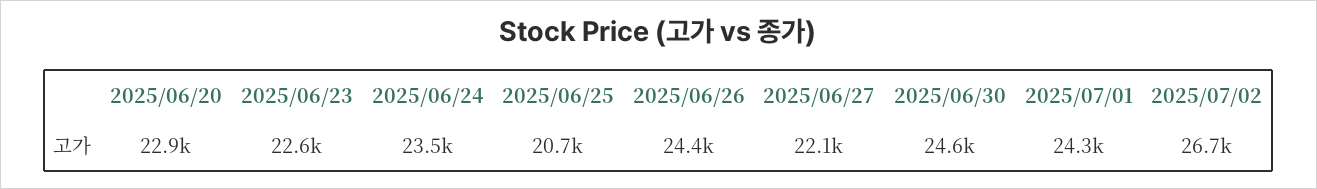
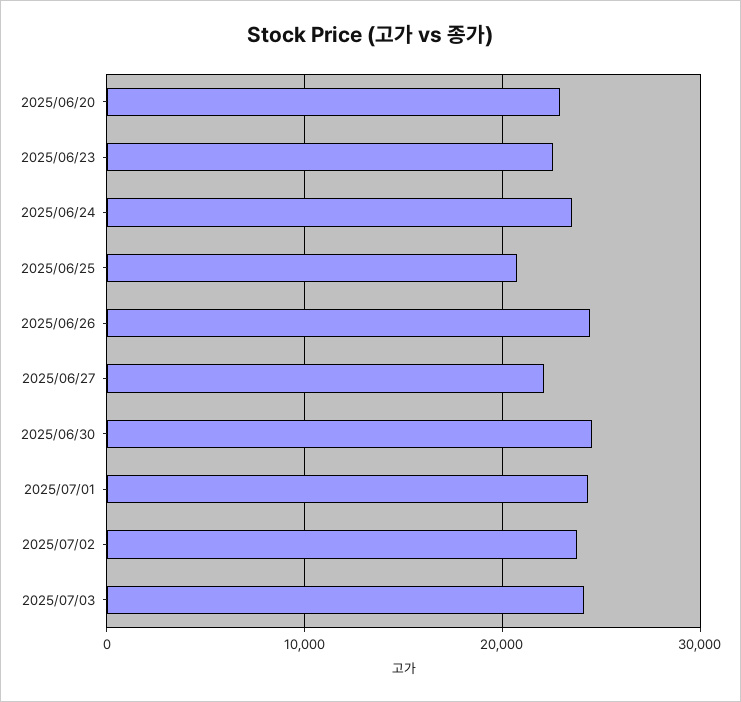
2025/07/02: 26700 -> 24000
2025/07/03: none -> 24000

